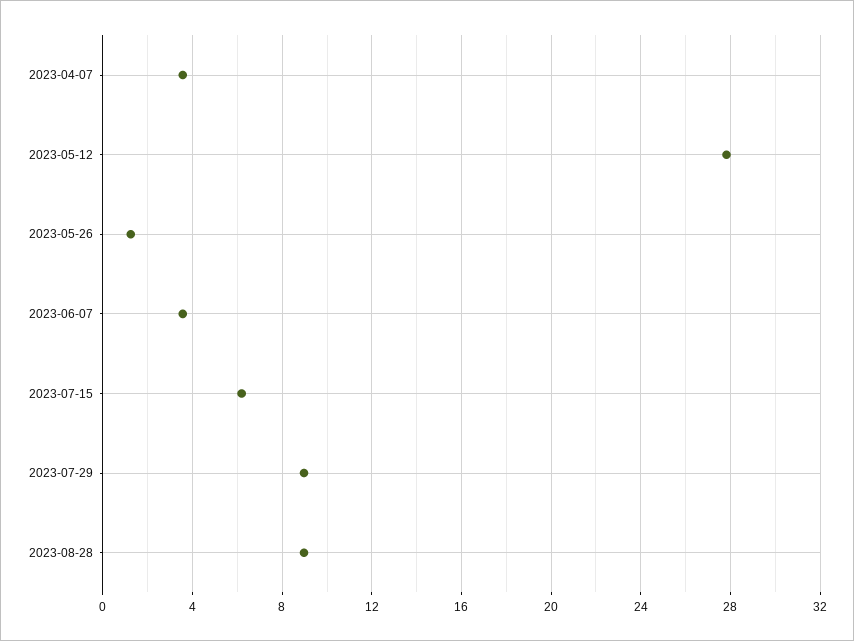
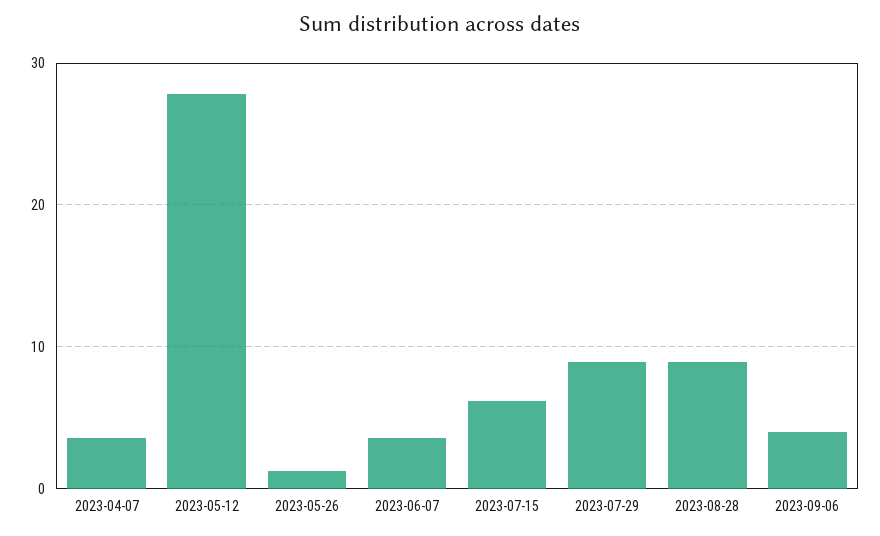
2023-09-06: none -> 4

